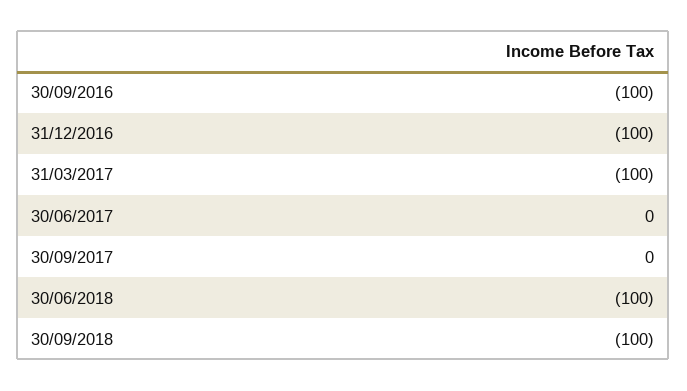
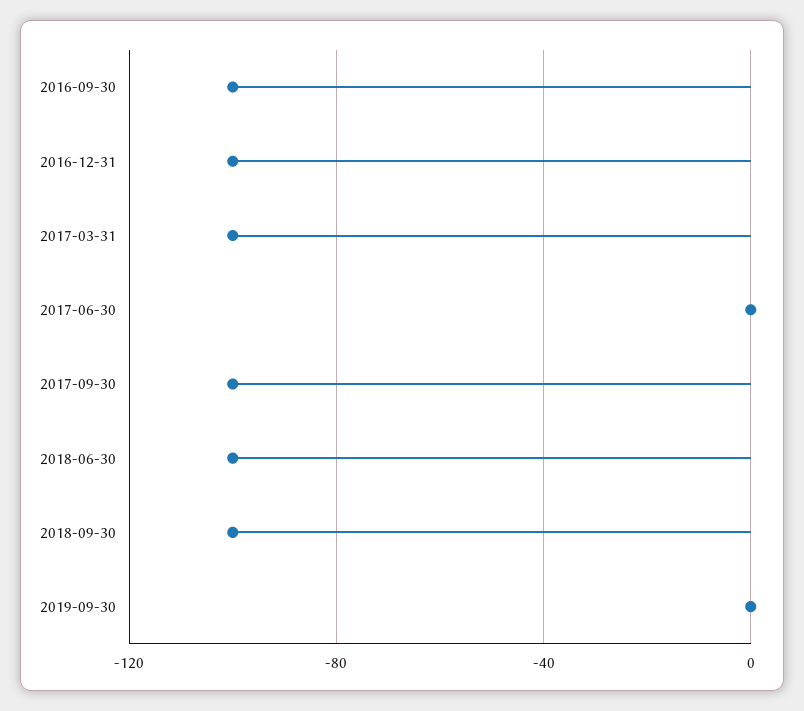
30/09/2017: 0 -> -100
2019-09-30: none -> 0

